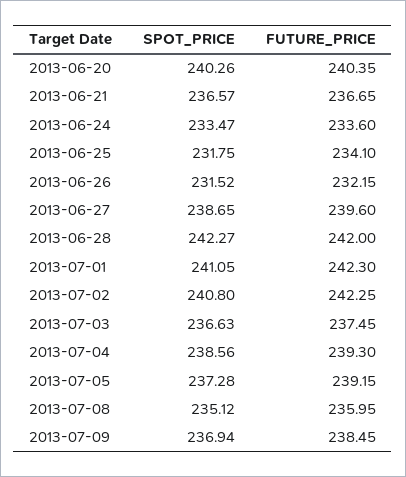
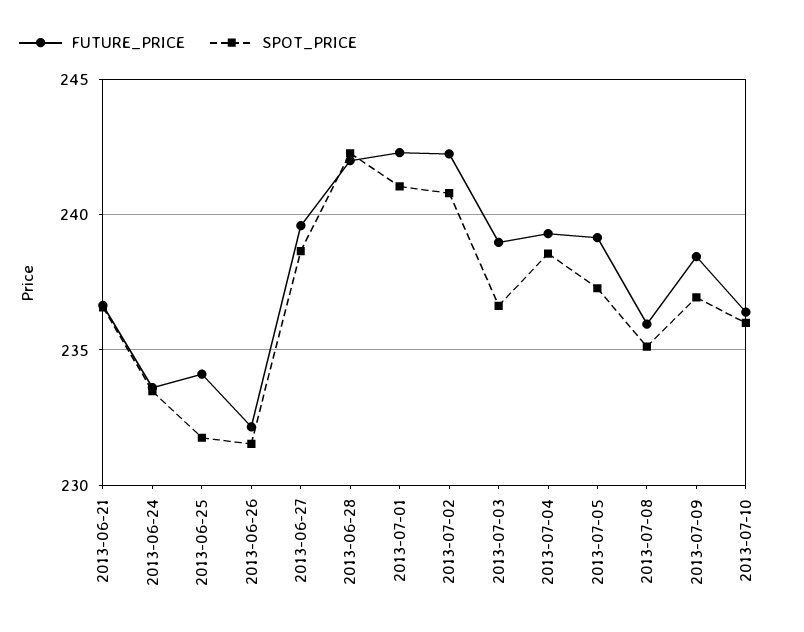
SPOT_PRICE, 2013-06-20: 240.26 -> none
FUTURE_PRICE, 2013-06-20: 240.35 -> none
FUTURE_PRICE, 2013-07-03: 237.45 -> 239
FUTURE_PRICE, 2013-07-10: none -> 236.5
SPOT_PRICE, 2013-07-10: none -> 236

